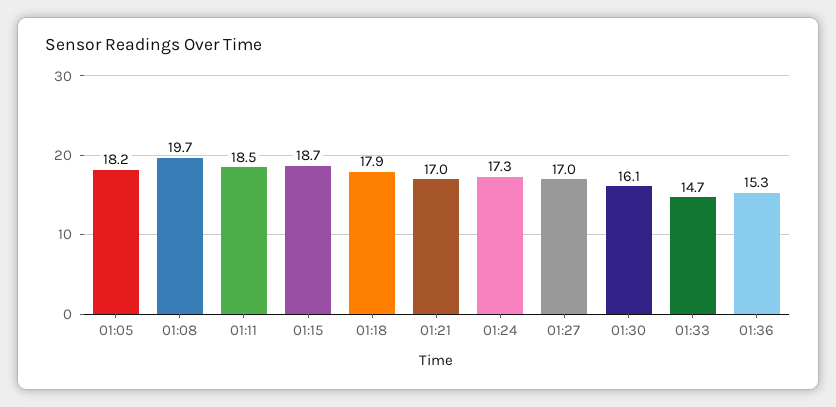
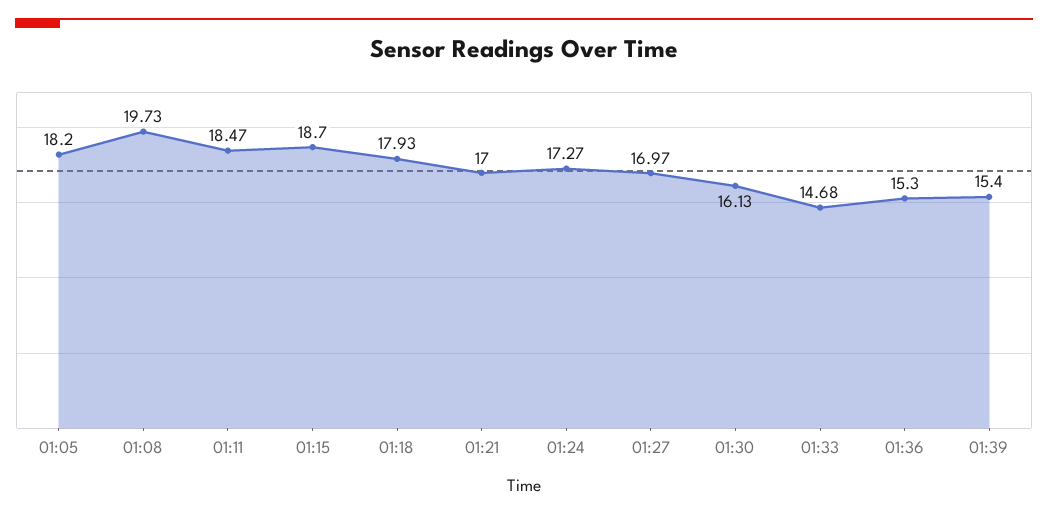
01:39: none -> 15.4

